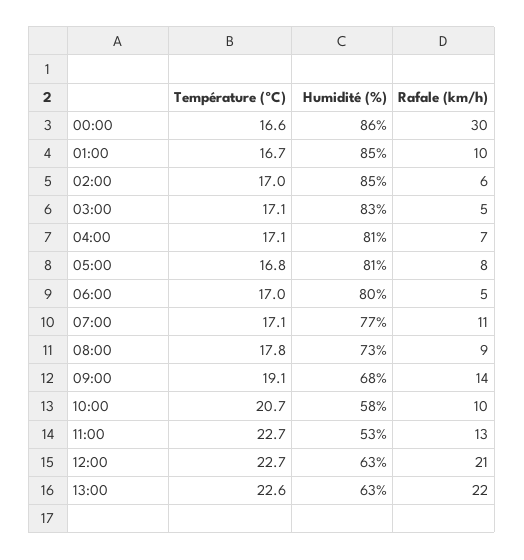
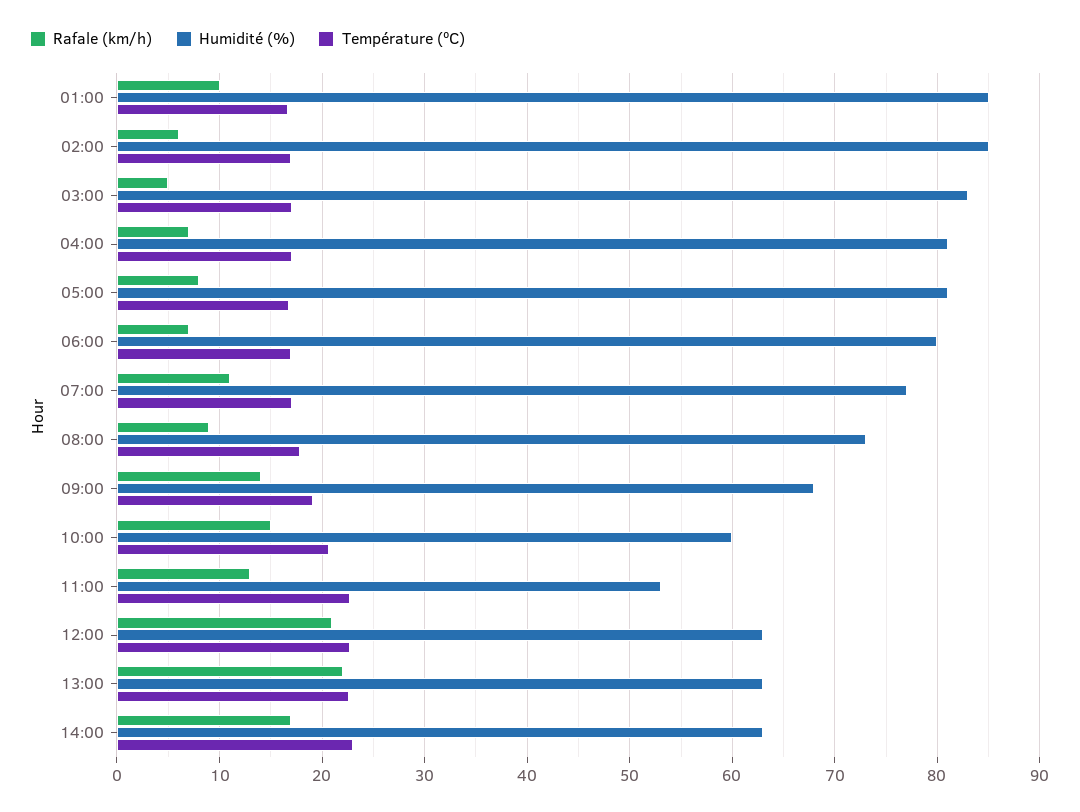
Température (ºC), 00:00: 16.6 -> none
Humidité (%), 00:00: 86 -> none
Rafale (km/h), 00:00: 30 -> none
Rafale (km/h), 06:00: 5 -> 7
Humidité (%), 10:00: 58 -> 60
Rafale (km/h), 10:00: 10 -> 15
Rafale (km/h), 14:00: none -> 17
Humidité (%), 14:00: none -> 63
Température (ºC), 14:00: none -> 23

